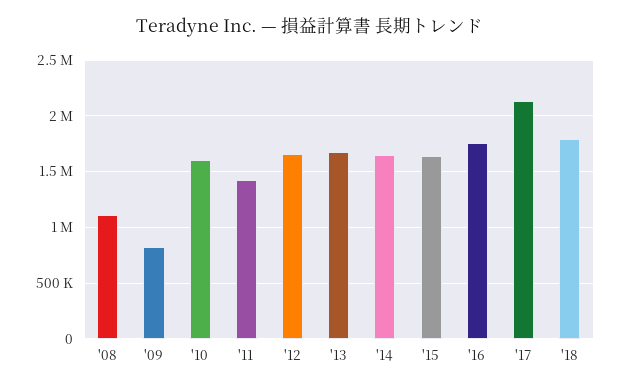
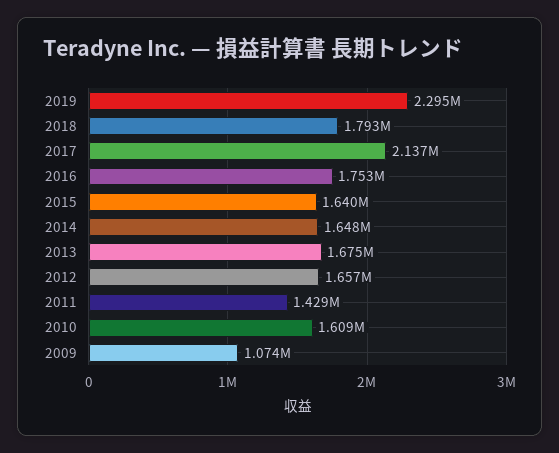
'08: 1100000 -> none
'09: 800000 -> 1074000
2019: none -> 2295000

